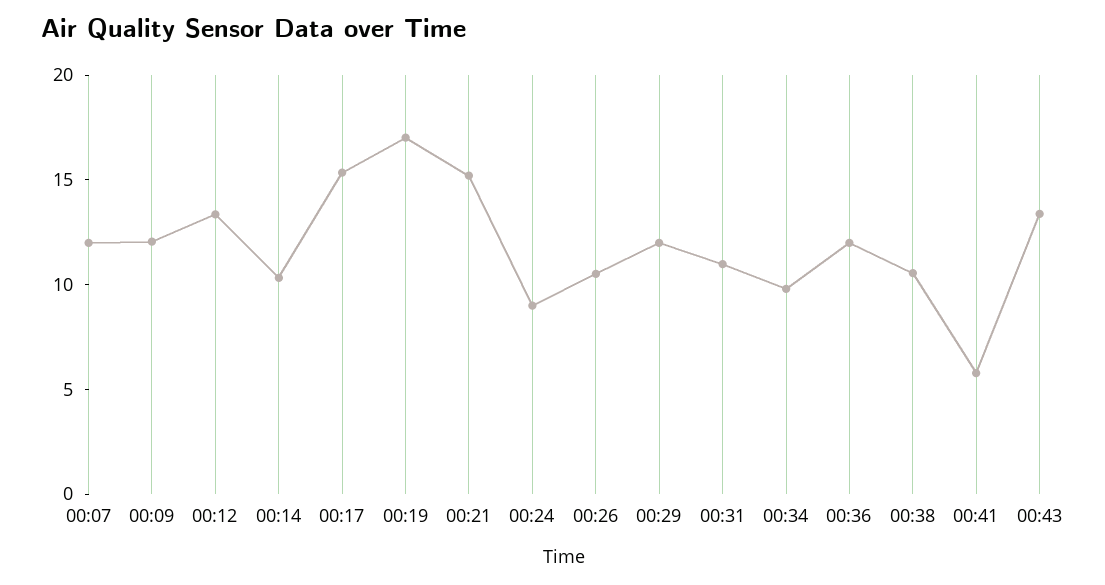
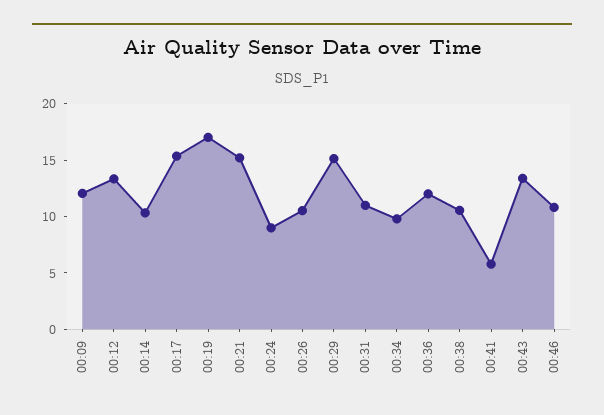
00:07: 12 -> none
00:29: 12 -> 15
00:46: none -> 11

